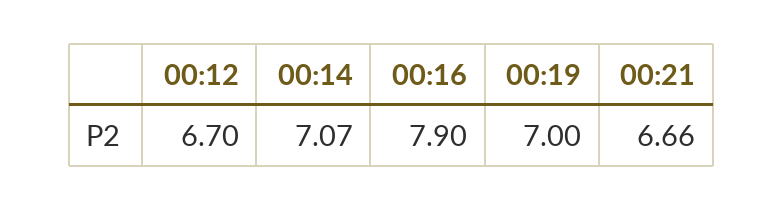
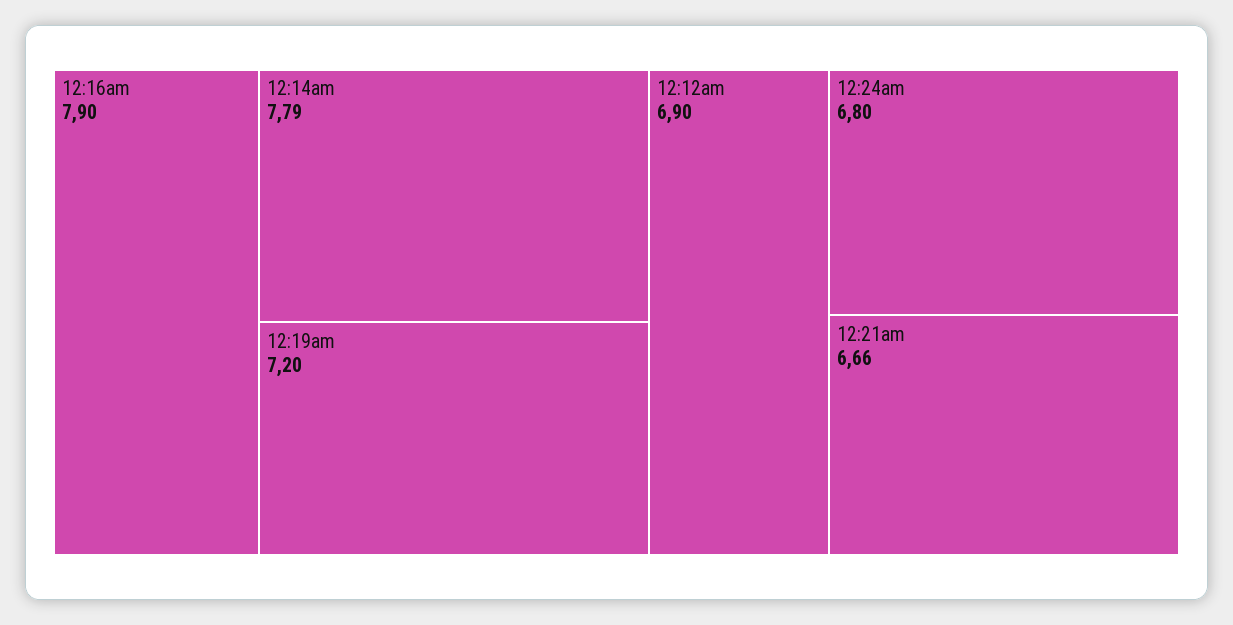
00:12: 6.7 -> 6.9
00:14: 7.07 -> 7.79
00:19: 7 -> 7.2
12:24am: none -> 6.8

